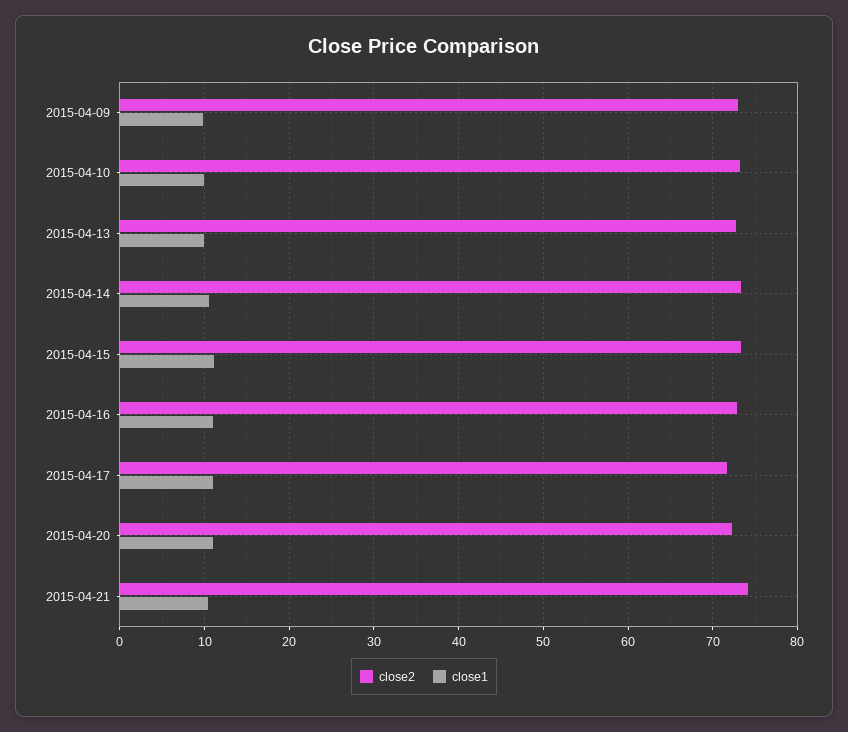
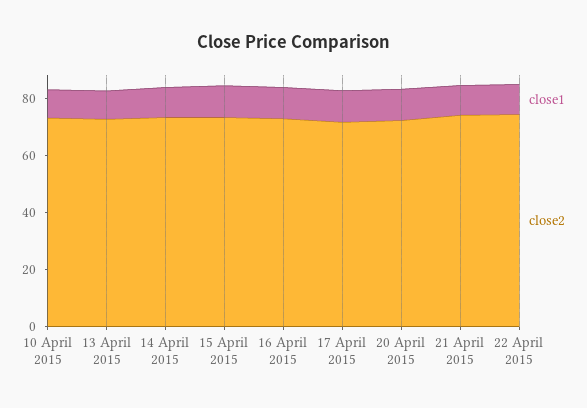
close2, 2015-04-09: 73 -> none
close1, 2015-04-09: 10 -> none
close1, 22 April 2015: none -> 10
close2, 22 April 2015: none -> 75

